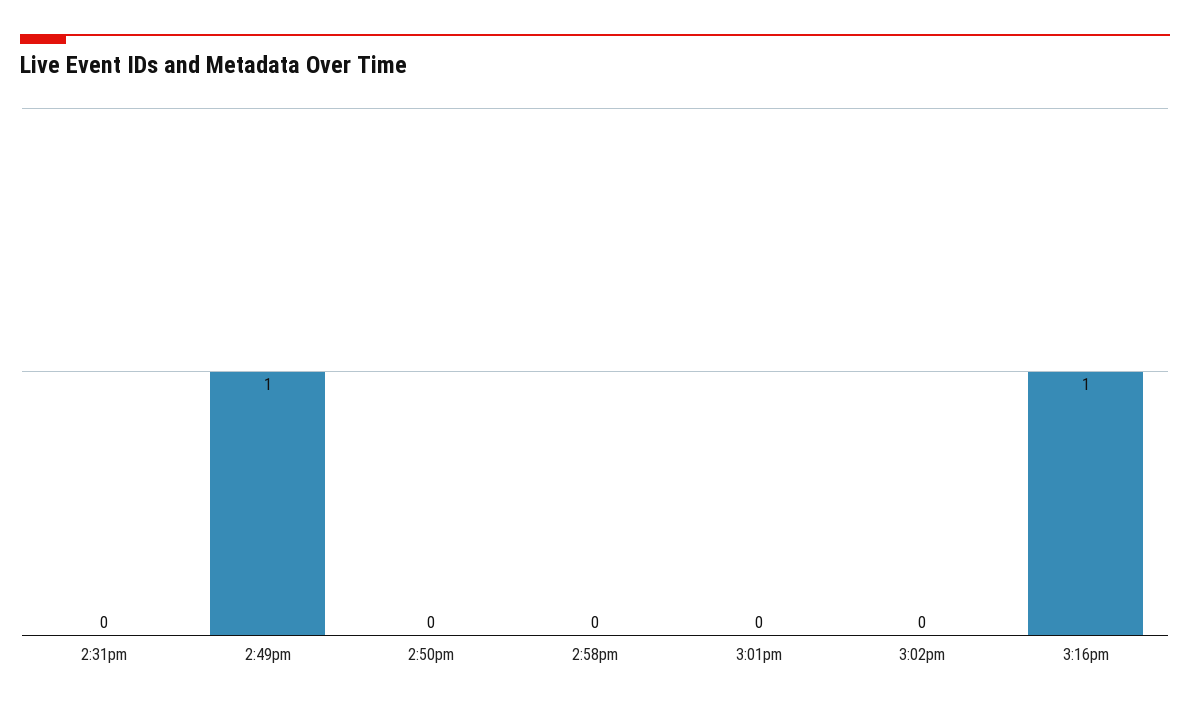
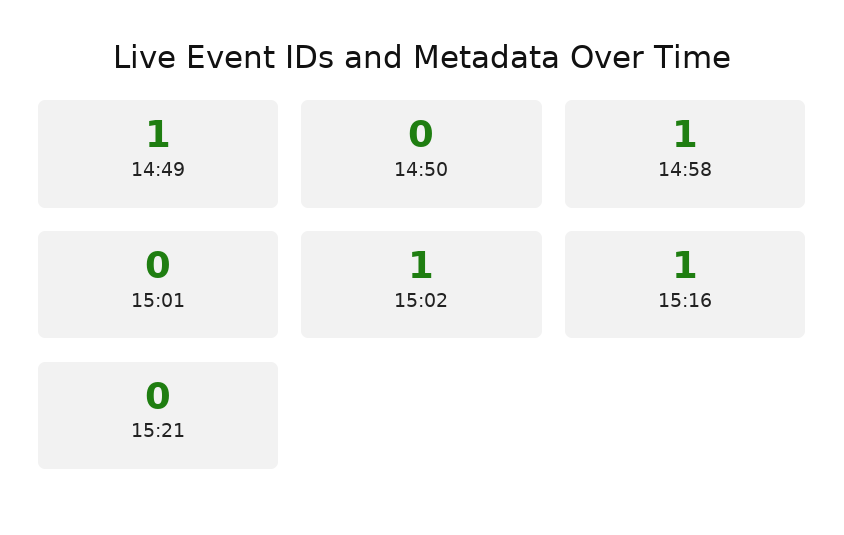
2:31pm: 0 -> none
2:58pm: 0 -> 1
3:02pm: 0 -> 1
15:21: none -> 0

